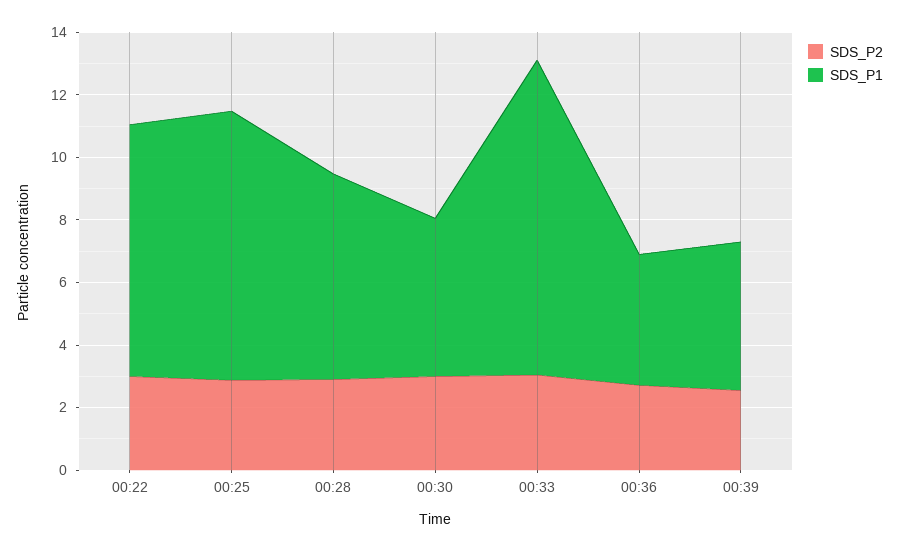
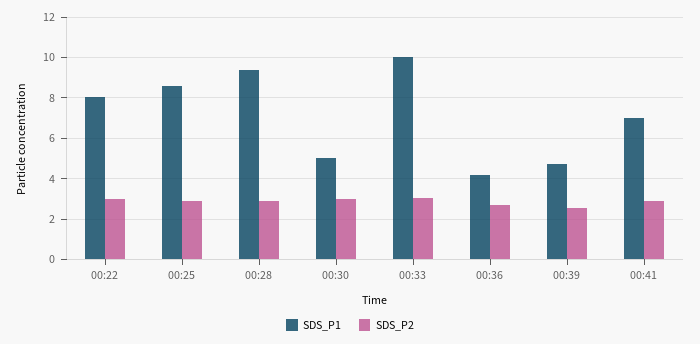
SDS_P1, 00:28: 6.5 -> 9.5
SDS_P1, 00:41: none -> 7
SDS_P2, 00:41: none -> 3

